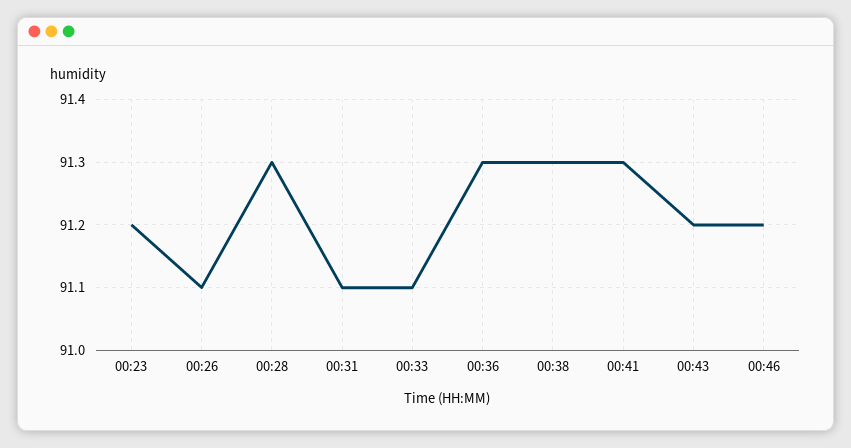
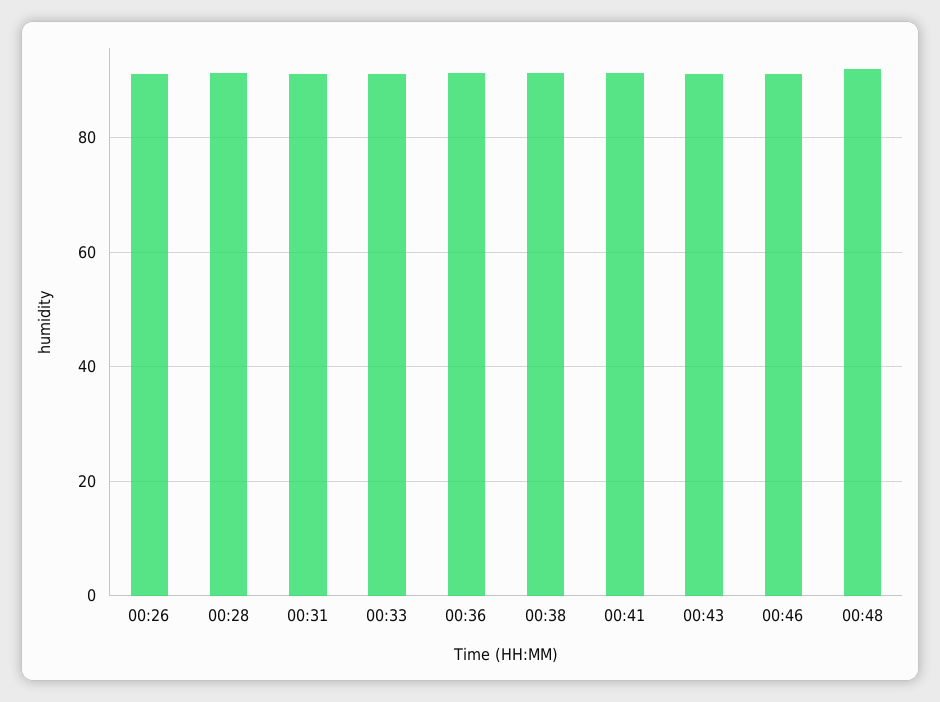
00:23: 91.2 -> none
00:48: none -> 92

